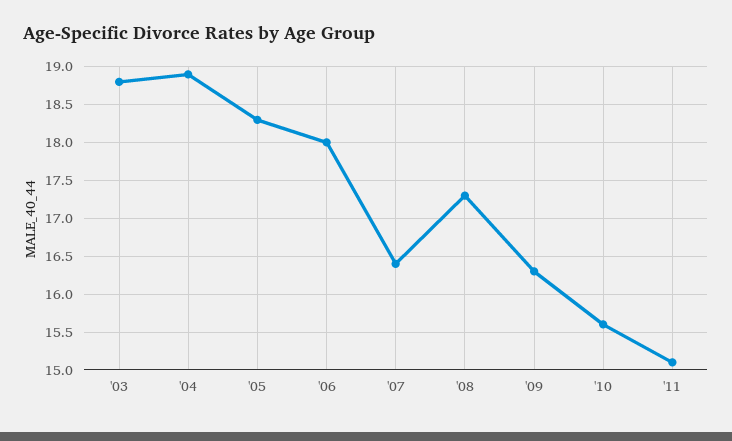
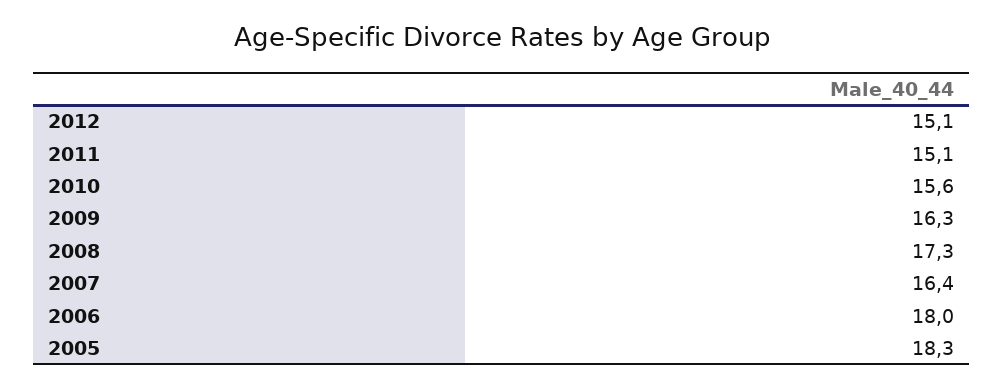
'03: 18.8 -> none
'04: 18.9 -> none
2012: none -> 15.1

